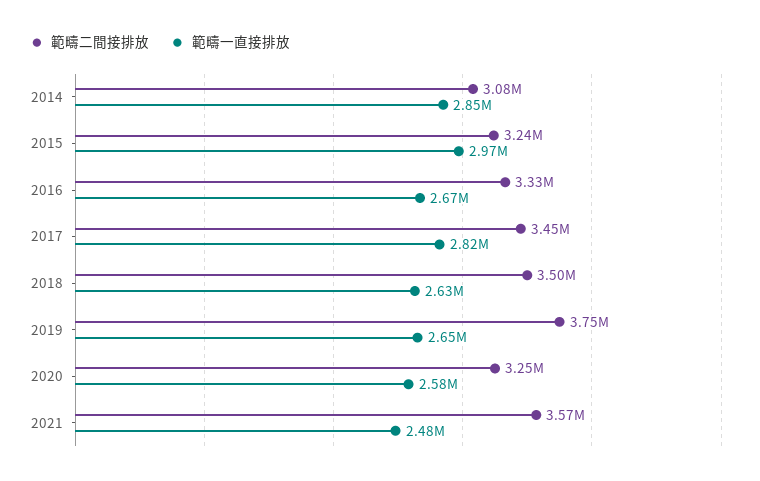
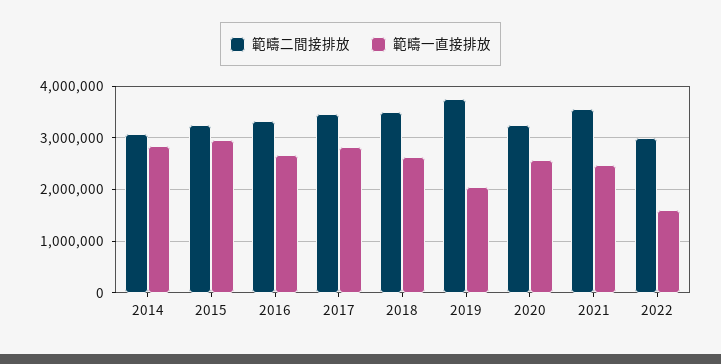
範疇一直接排放, 2019: 2650000 -> 2000000
範疇二間接排放, 2022: none -> 3000000
範疇一直接排放, 2022: none -> 1600000

